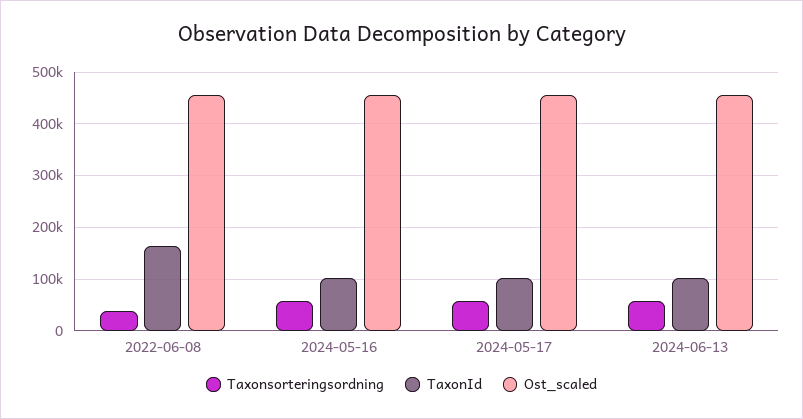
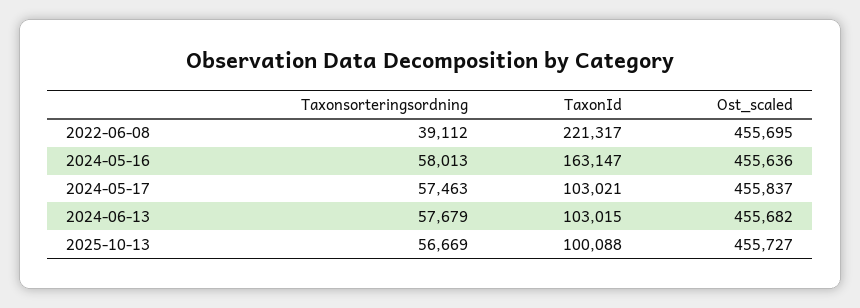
TaxonId, 2022-06-08: 160000 -> 221317
TaxonId, 2024-05-16: 100000 -> 163147
Taxonsorteringsordning, 2025-10-13: none -> 56669
TaxonId, 2025-10-13: none -> 100088
Ost_scaled, 2025-10-13: none -> 455727

